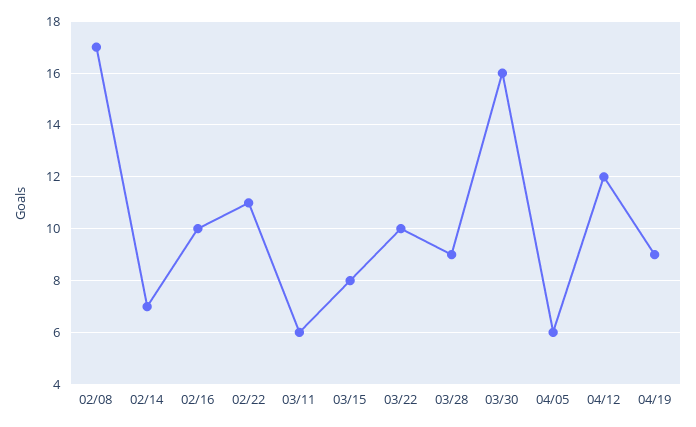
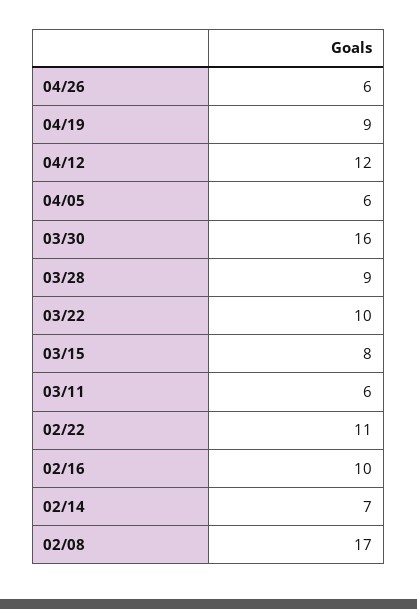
04/26: none -> 6

